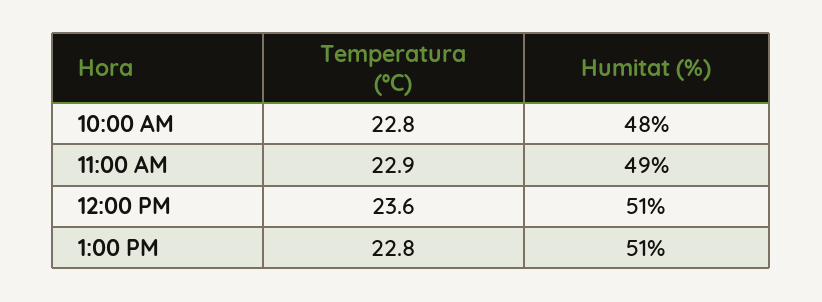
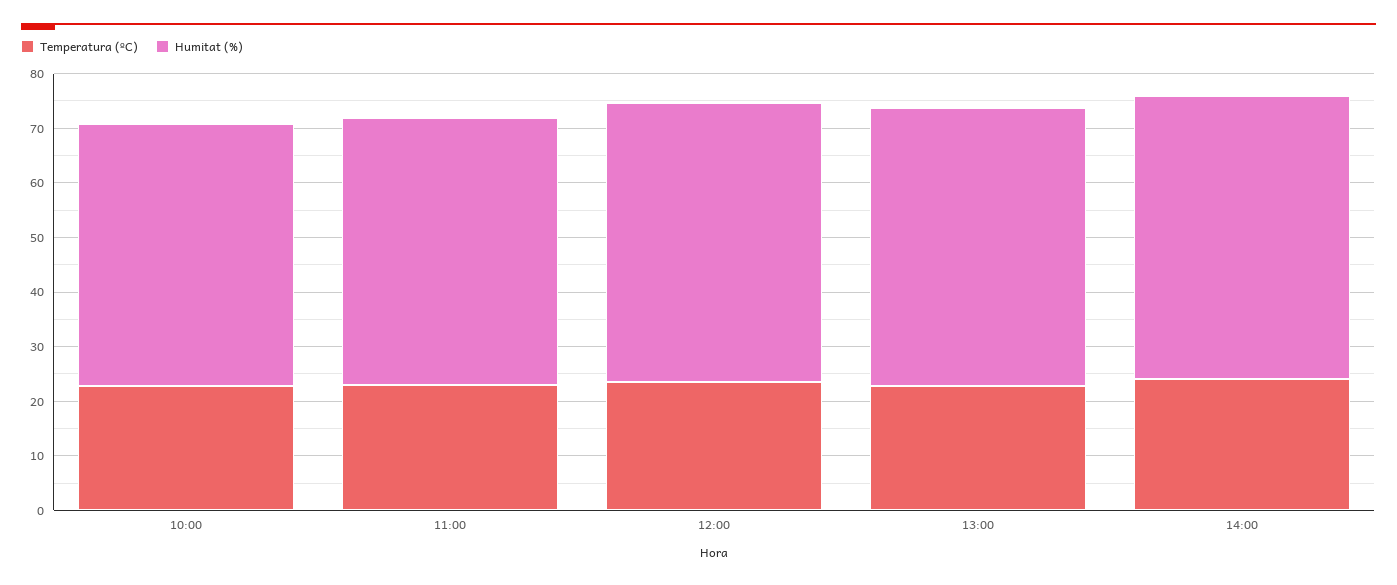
Temperatura (ºC), 14:00: none -> 24
Humitat (%), 14:00: none -> 52

